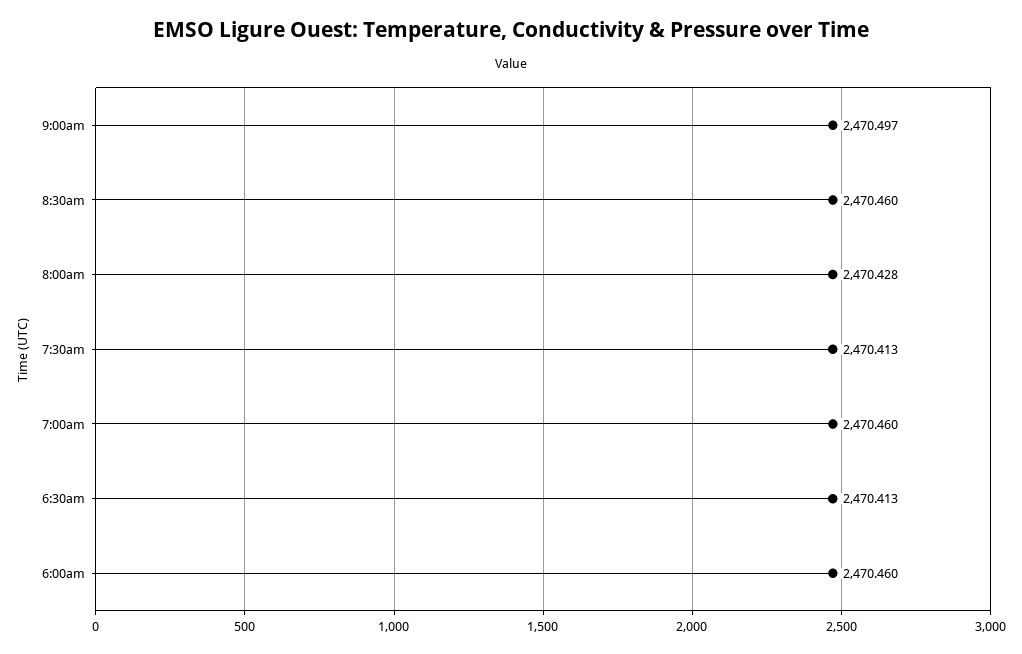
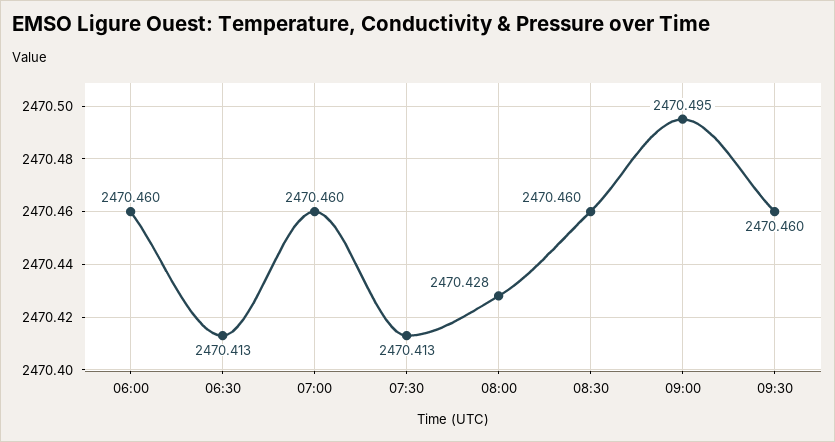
9:00am: 2470.497 -> 2470.495
09:30: none -> 2470.46

